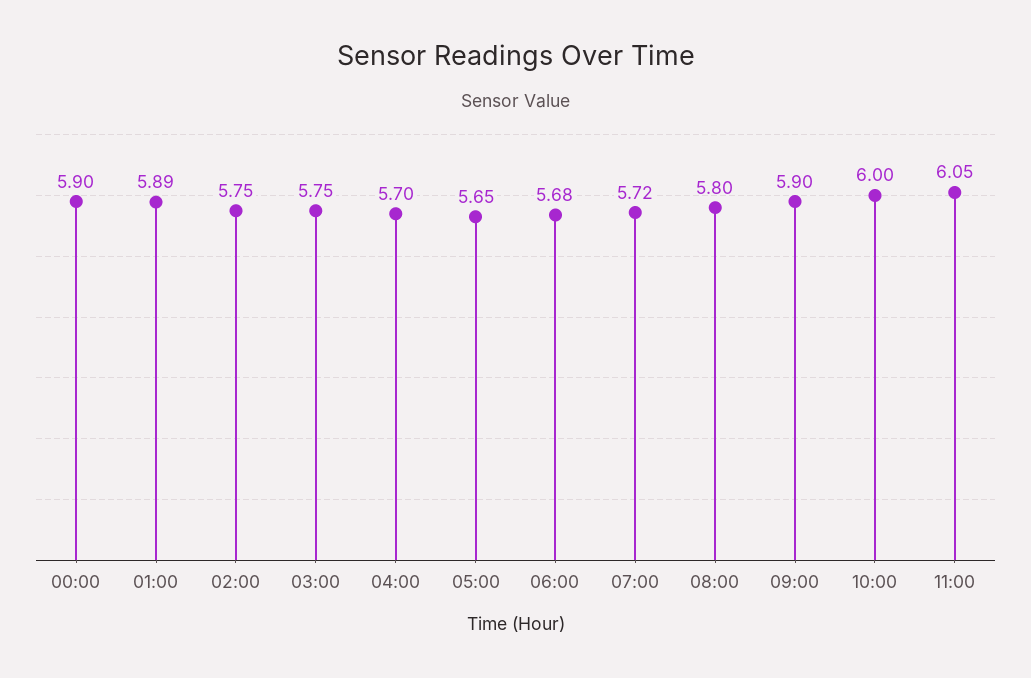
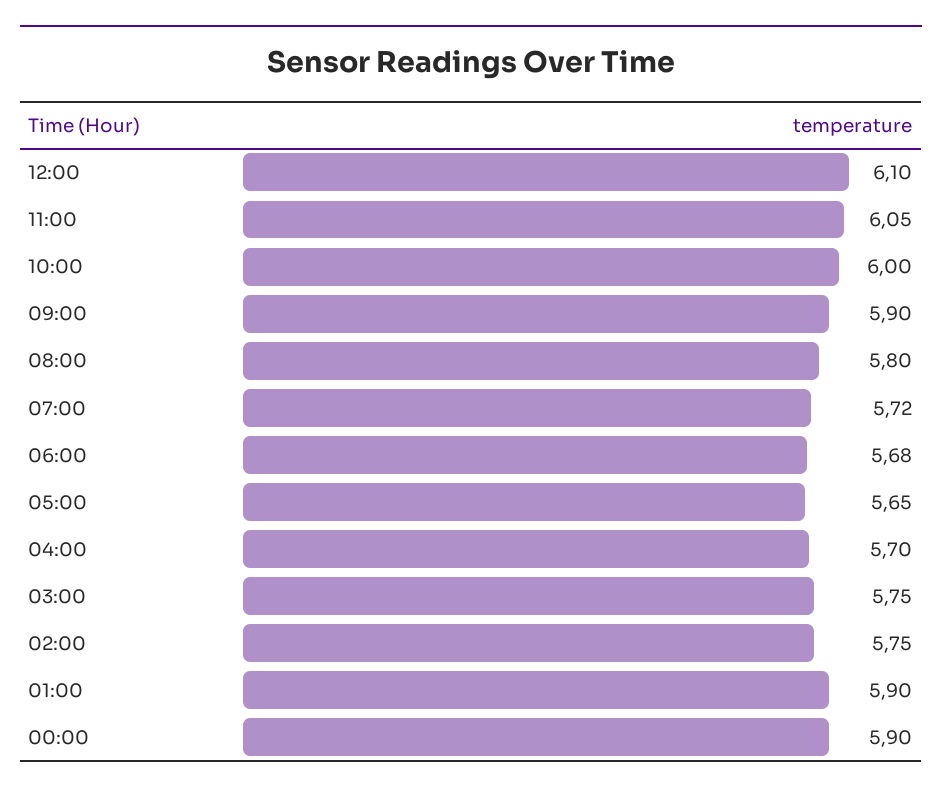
01:00: 5.89 -> 5.9
12:00: none -> 6.1

